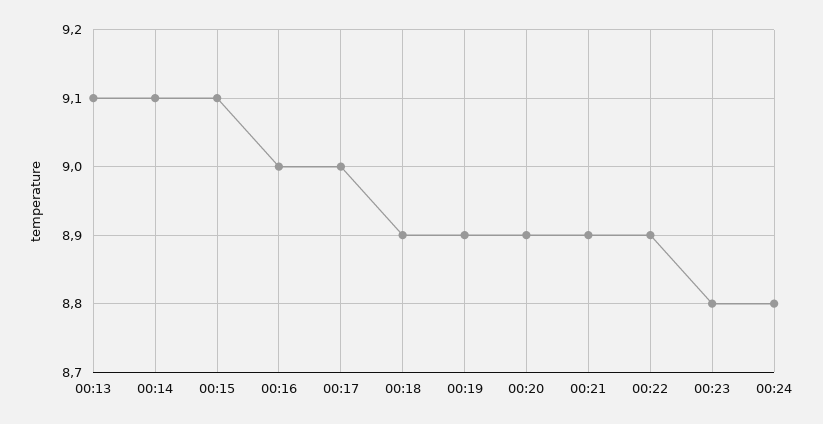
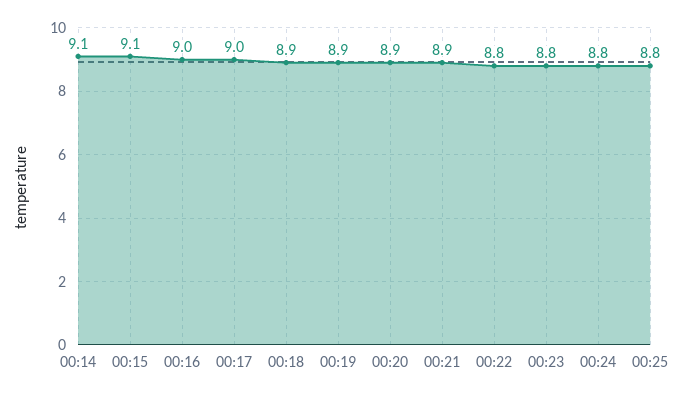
00:13: 9.1 -> none
00:22: 8.9 -> 8.8
00:25: none -> 8.8

